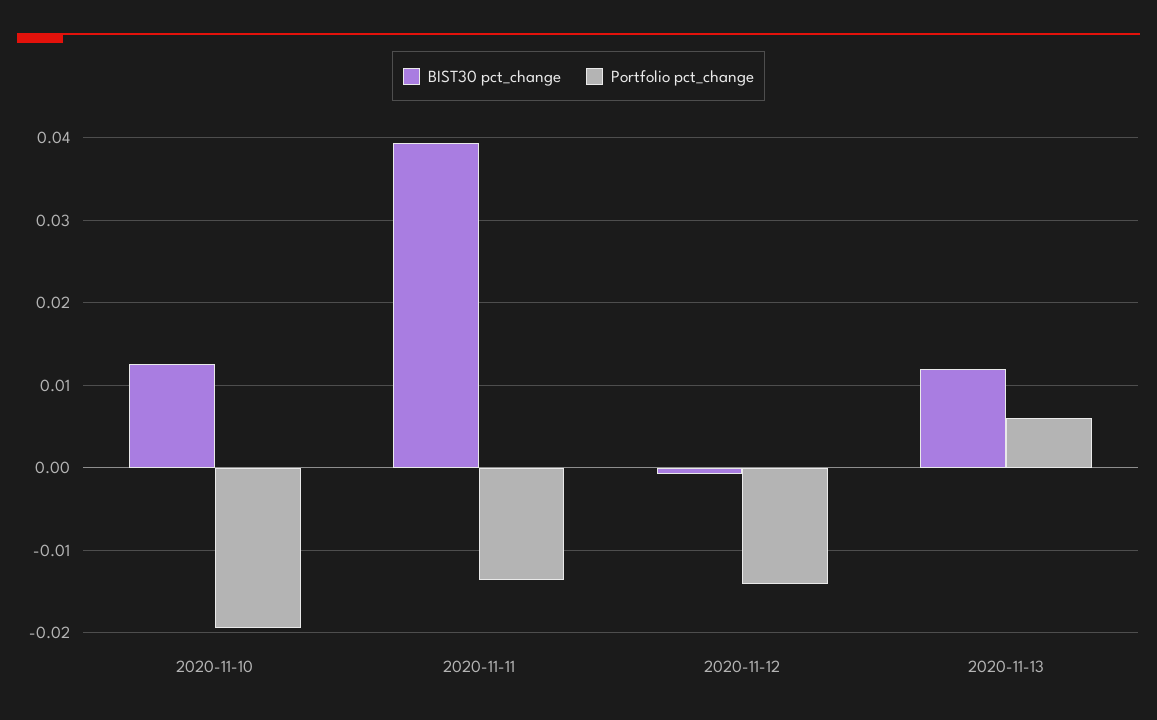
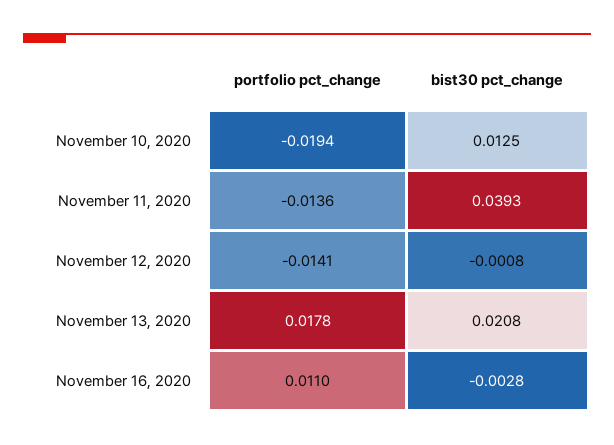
BIST30 pct_change, 2020-11-13: 0.012 -> 0.0208
Portfolio pct_change, 2020-11-13: 0.006 -> 0.0178
Portfolio pct_change, November 16, 2020: none -> 0.011
BIST30 pct_change, November 16, 2020: none -> -0.0028

